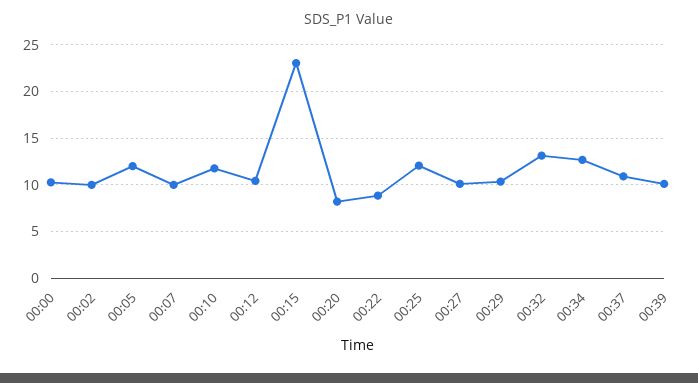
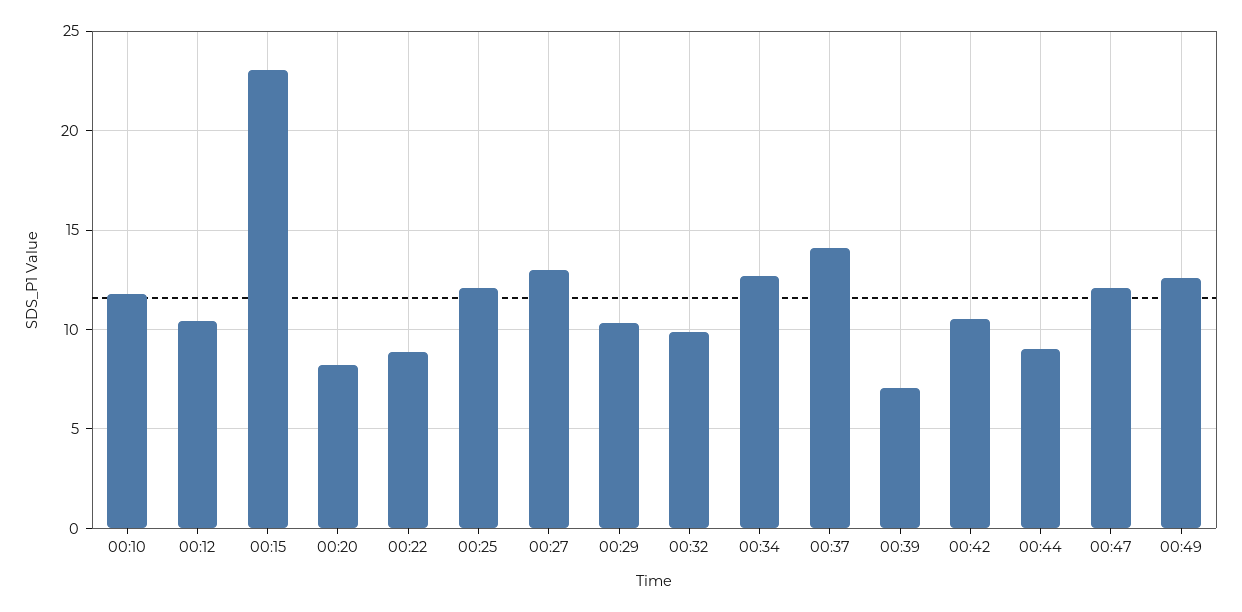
00:00: 10 -> none
00:02: 10 -> none
00:05: 12 -> none
00:07: 10 -> none
00:27: 10 -> 13
00:32: 13 -> 10
00:37: 11 -> 14
00:39: 10 -> 7
00:42: none -> 10.5
00:44: none -> 9
00:47: none -> 12
00:49: none -> 12.5

